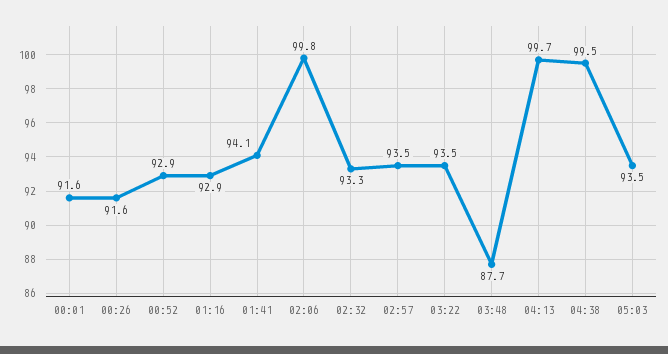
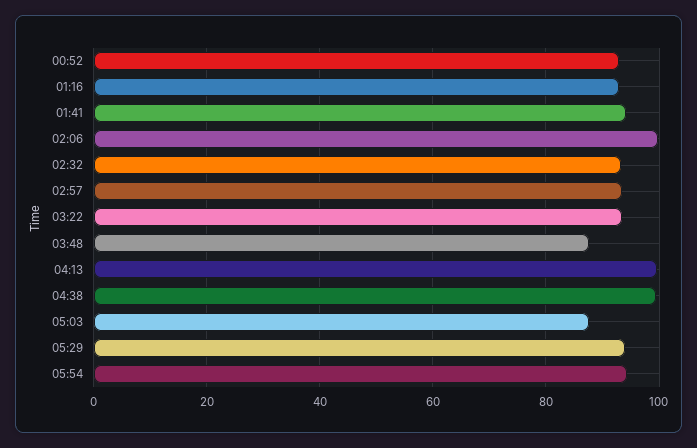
00:01: 91.6 -> none
00:26: 91.6 -> none
05:03: 93.5 -> 88
05:29: none -> 94
05:54: none -> 94

